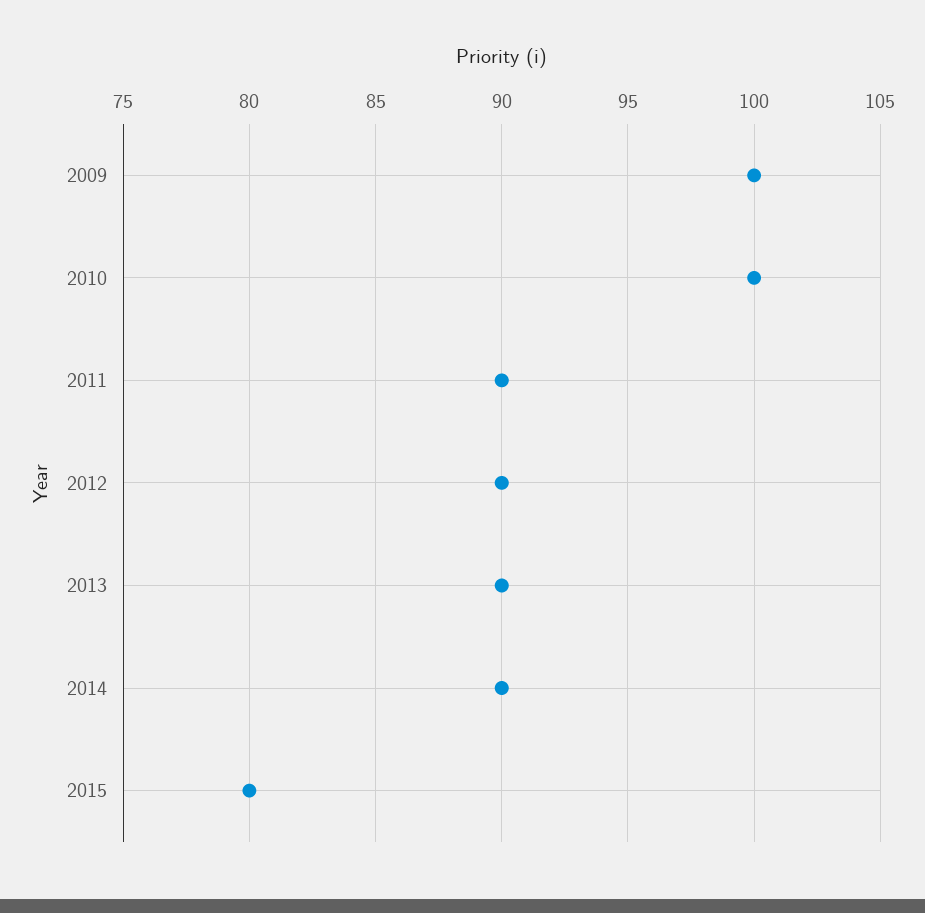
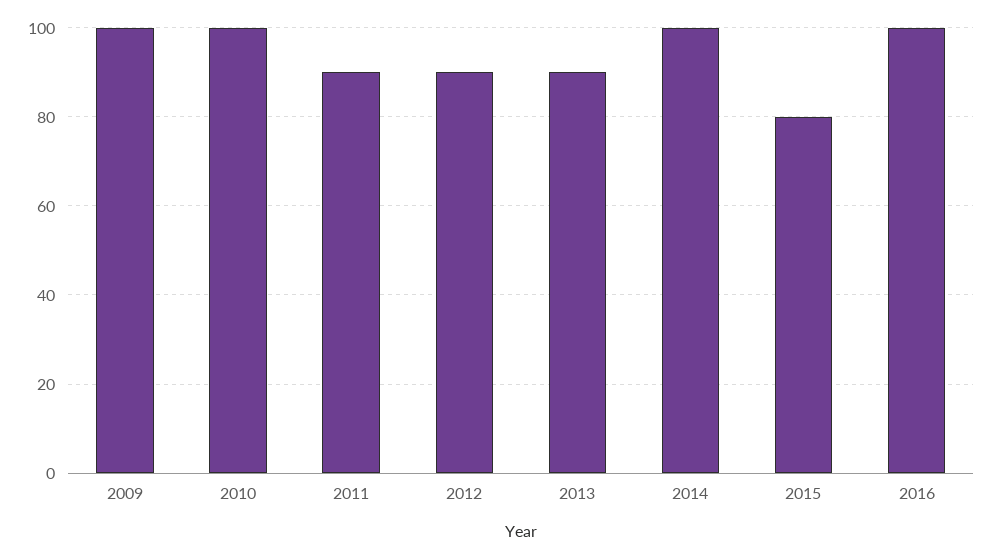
2014: 90 -> 100
2016: none -> 100

